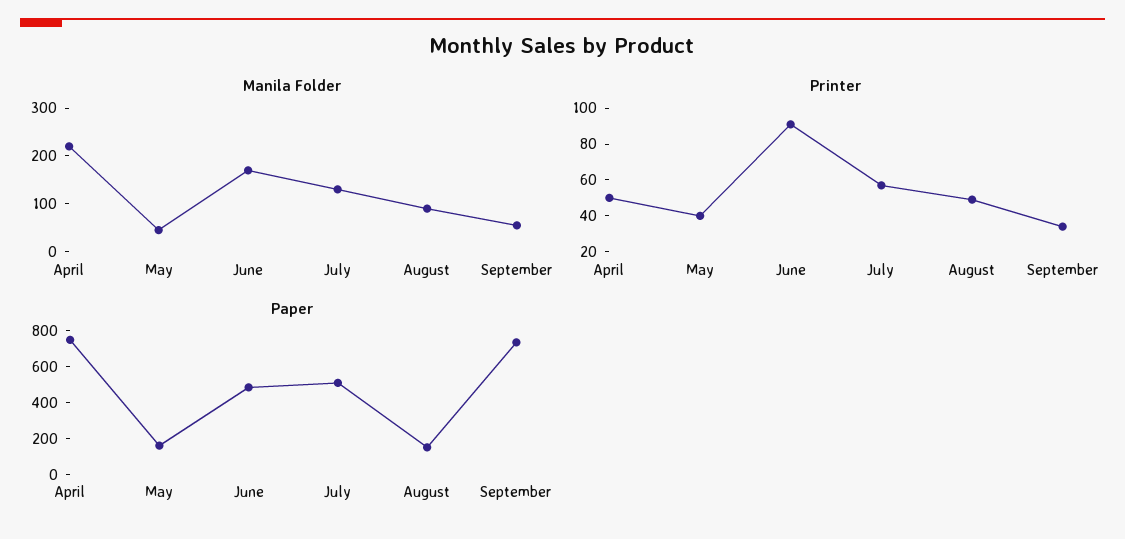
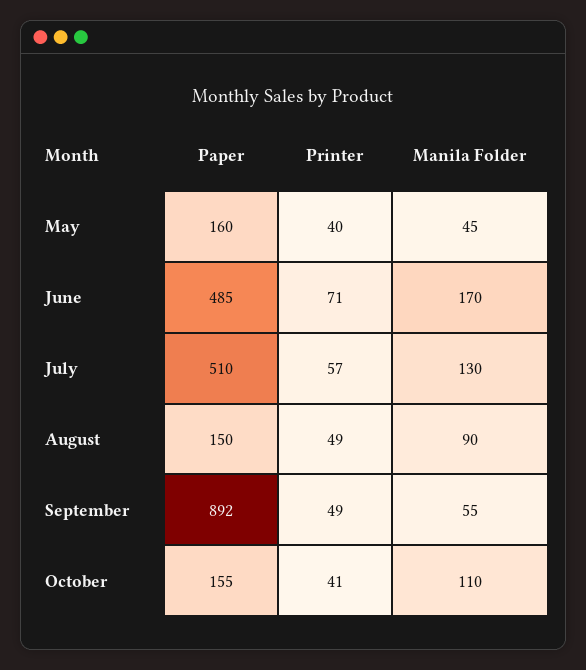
Manila Folder, April: 220 -> none
Printer, April: 50 -> none
Printer, June: 90 -> 71
Printer, September: 35 -> 49
Paper, April: 750 -> none
Paper, September: 750 -> 892
Paper, October: none -> 155
Printer, October: none -> 41
Manila Folder, October: none -> 110

